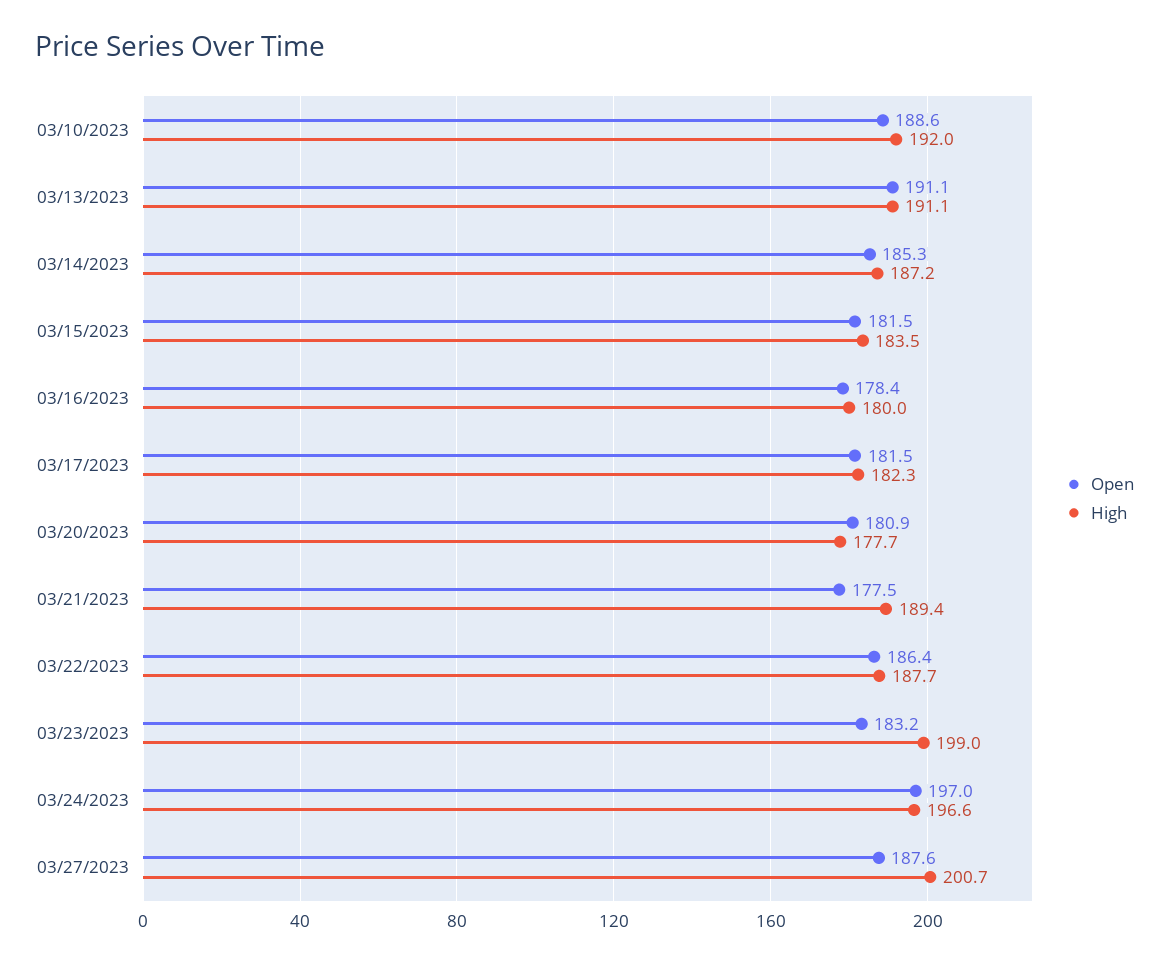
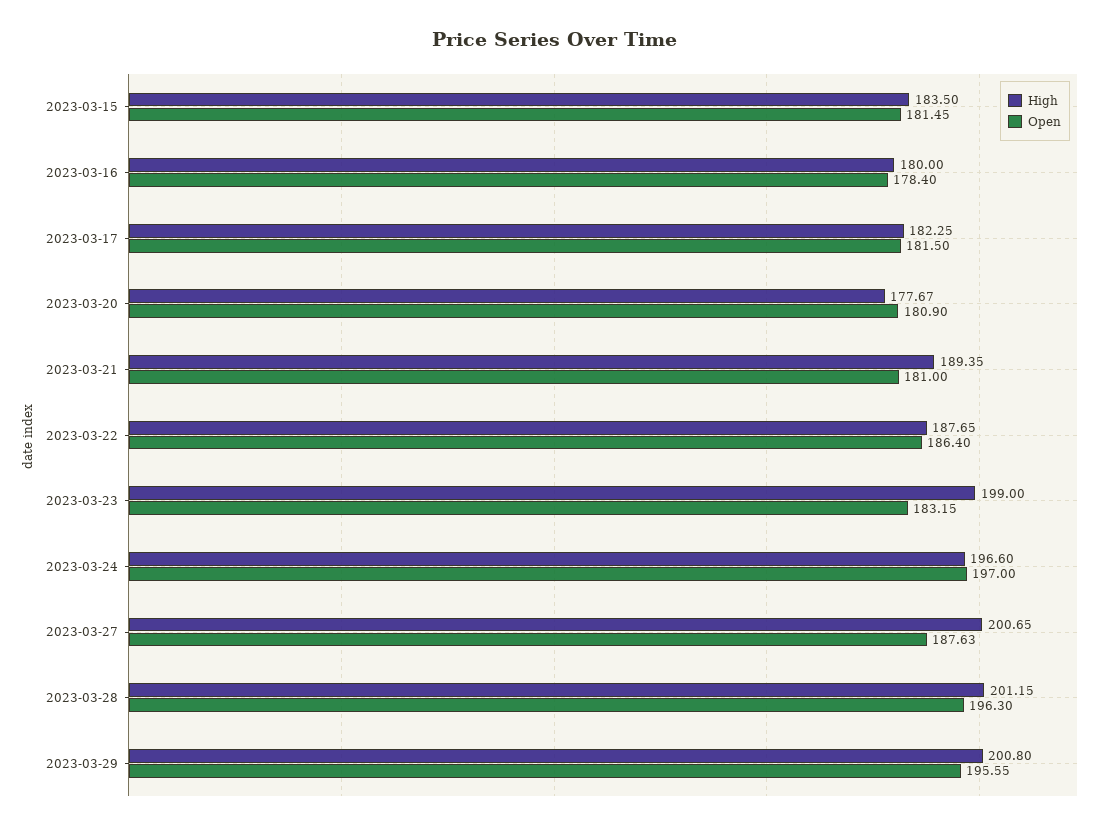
Open, 03/10/2023: 188.6 -> none
High, 03/10/2023: 192 -> none
Open, 03/13/2023: 191.1 -> none
High, 03/13/2023: 191.1 -> none
Open, 03/14/2023: 185.3 -> none
High, 03/14/2023: 187.2 -> none
Open, 03/21/2023: 177.5 -> 181
High, 2023-03-28: none -> 201.15
Open, 2023-03-28: none -> 196.3
High, 2023-03-29: none -> 200.8
Open, 2023-03-29: none -> 195.55

